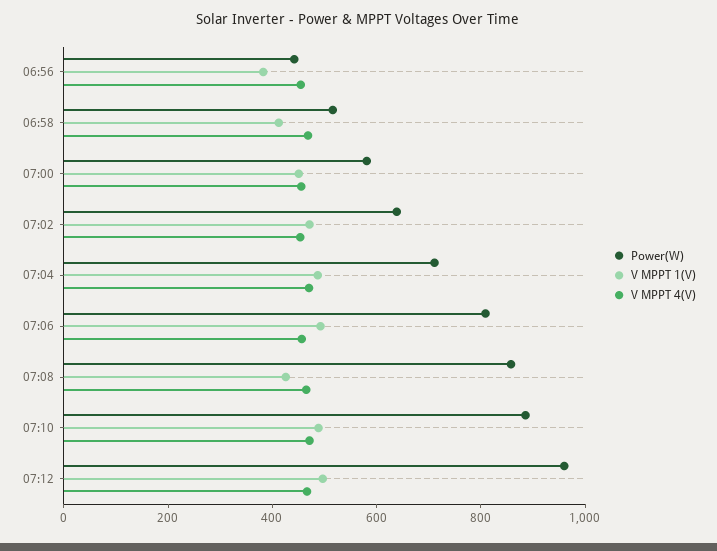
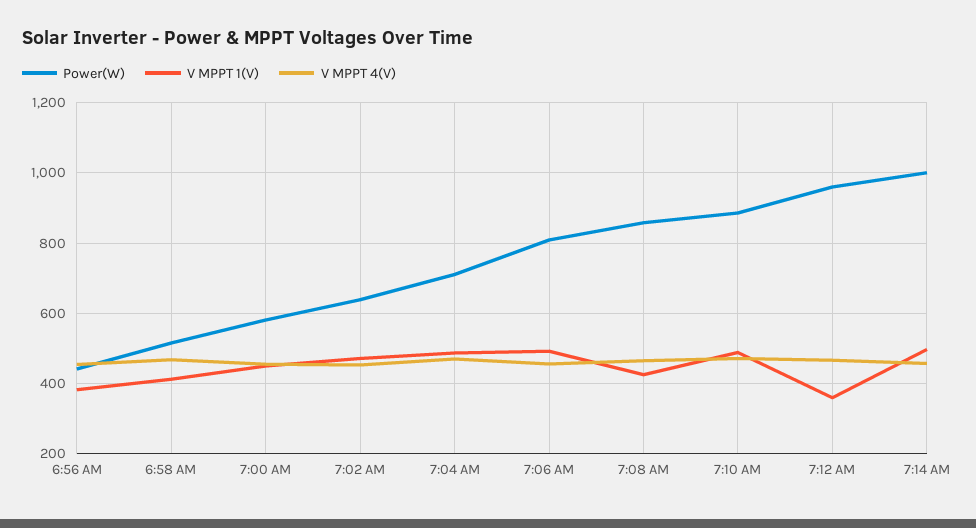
V MPPT 1(V), 07:12: 500 -> 360
Power(W), 7:14 AM: none -> 1000
V MPPT 1(V), 7:14 AM: none -> 500
V MPPT 4(V), 7:14 AM: none -> 460

